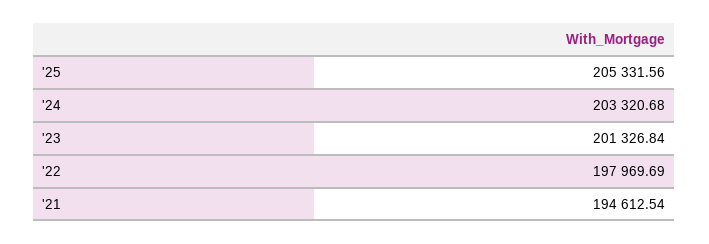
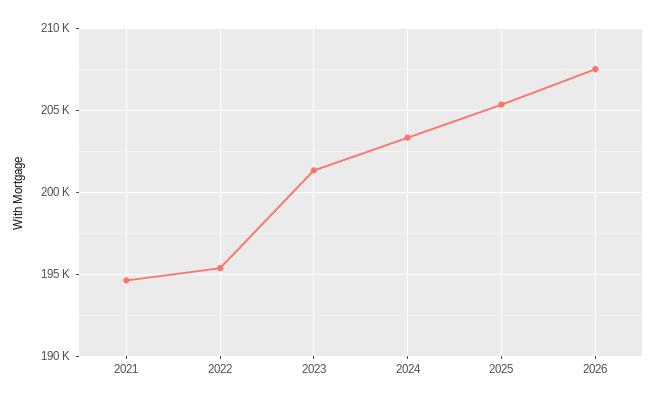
'22: 197969.69 -> 195500
2026: none -> 207500

